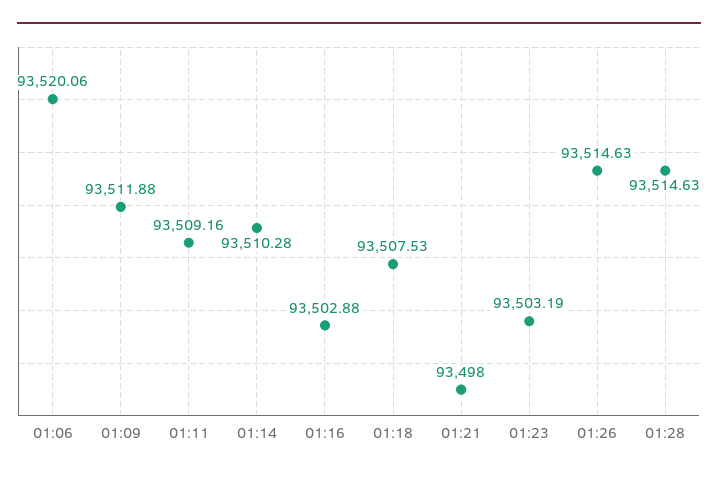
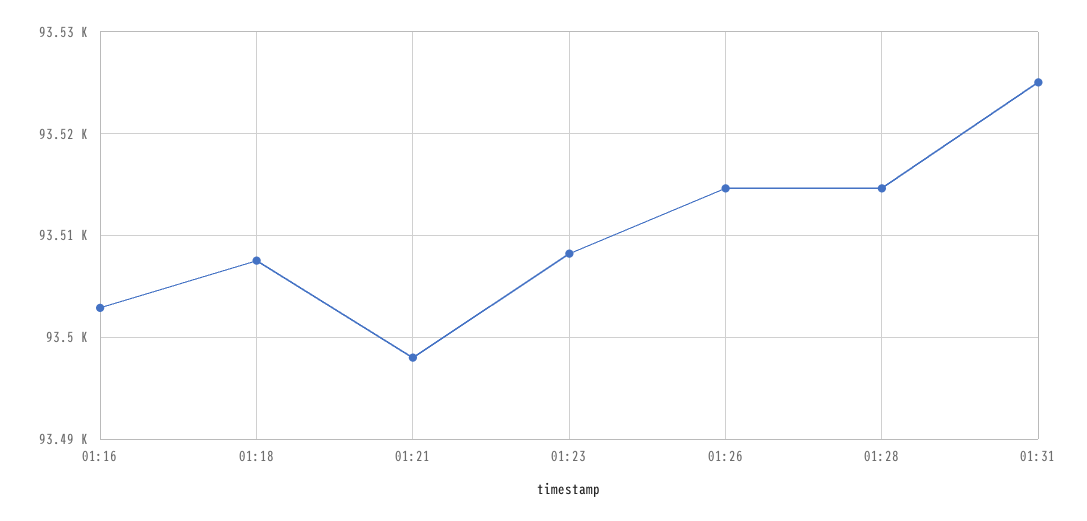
01:06: 93520.06 -> none
01:09: 93511.88 -> none
01:11: 93509.16 -> none
01:14: 93510.28 -> none
01:23: 93503.19 -> 93508
01:31: none -> 93525

